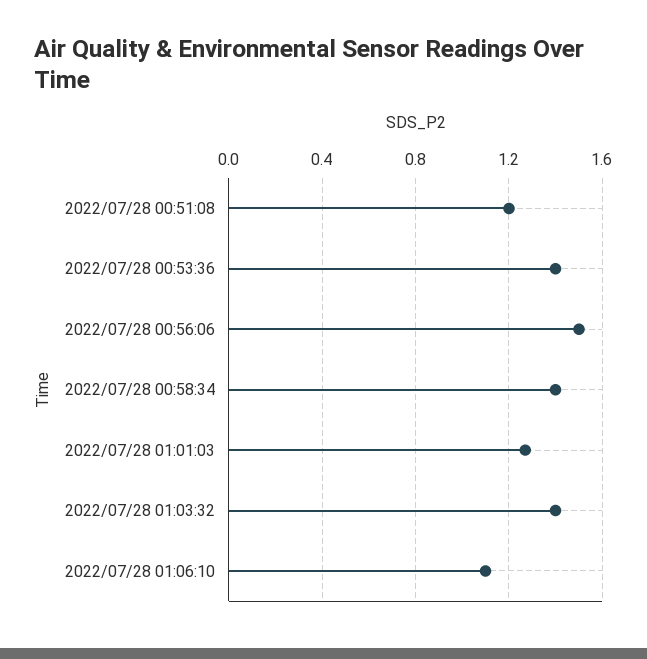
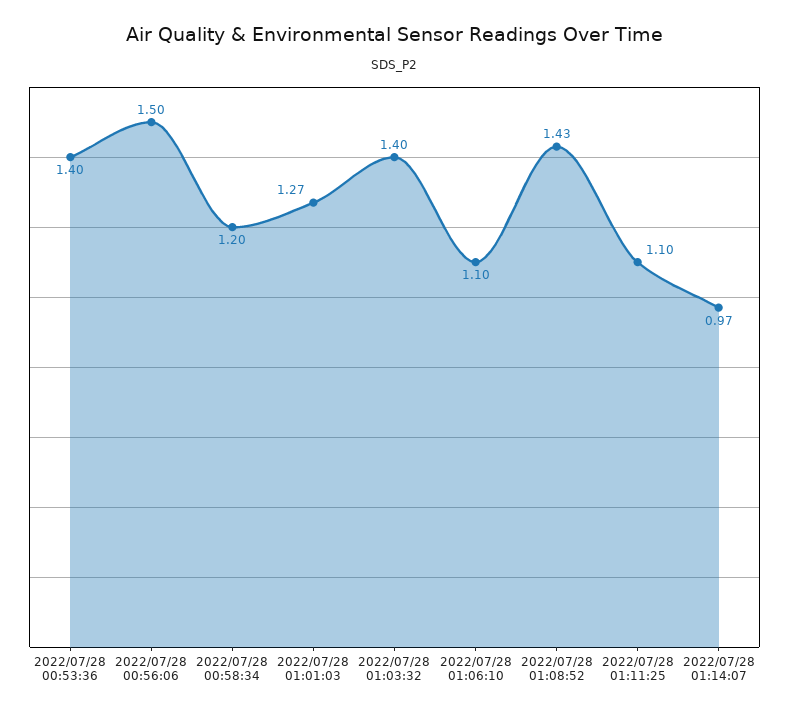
2022/07/28 00:51:08: 1.2 -> none
2022/07/28 00:58:34: 1.4 -> 1.2
2022/07/28 01:08:52: none -> 1.43
2022/07/28 01:11:25: none -> 1.1
2022/07/28 01:14:07: none -> 0.97

